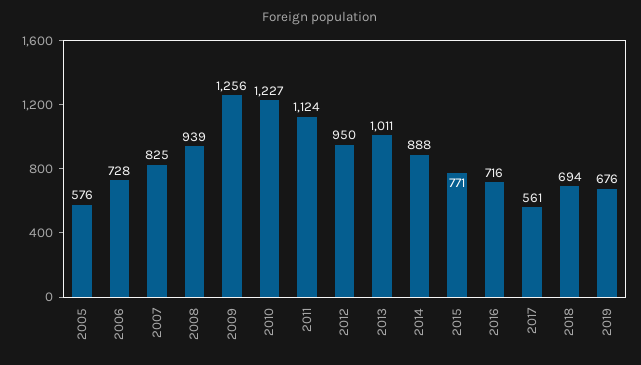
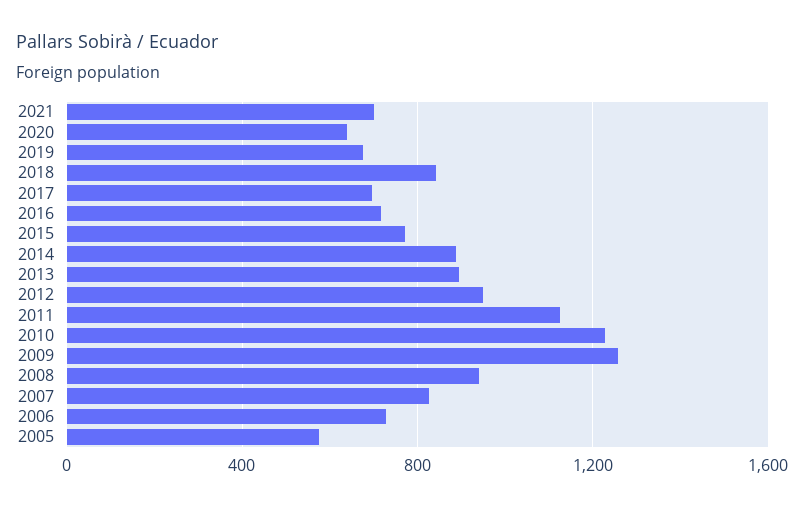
2013: 1011 -> 900
2017: 561 -> 700
2018: 694 -> 850
2021: none -> 700
2020: none -> 650

